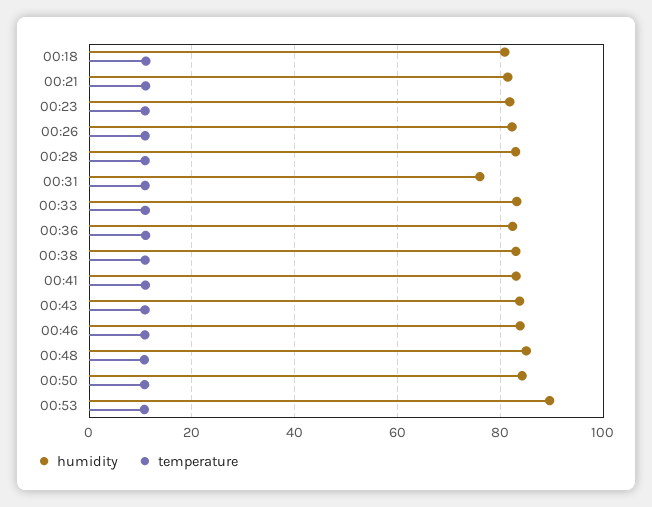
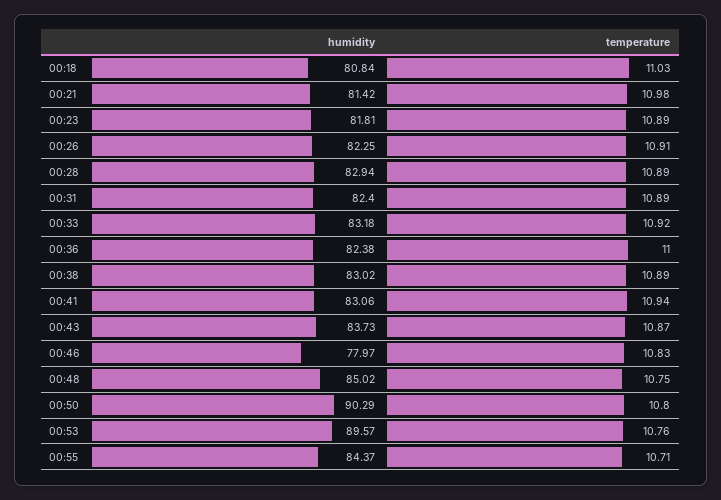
humidity, 00:31: 76 -> 82.4
humidity, 00:46: 84 -> 77.97
humidity, 00:50: 84 -> 90.29
humidity, 00:55: none -> 84.37
temperature, 00:55: none -> 10.71

